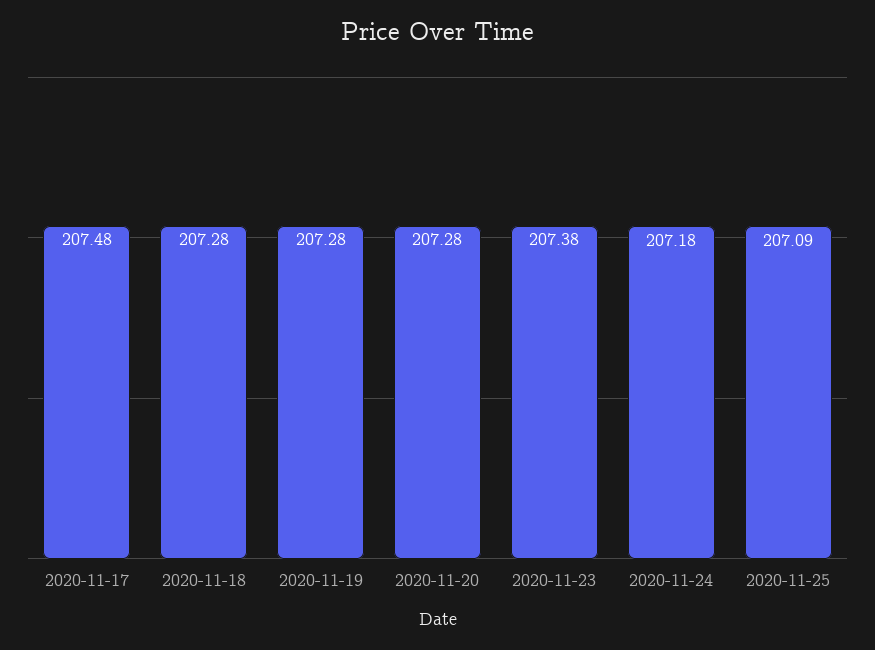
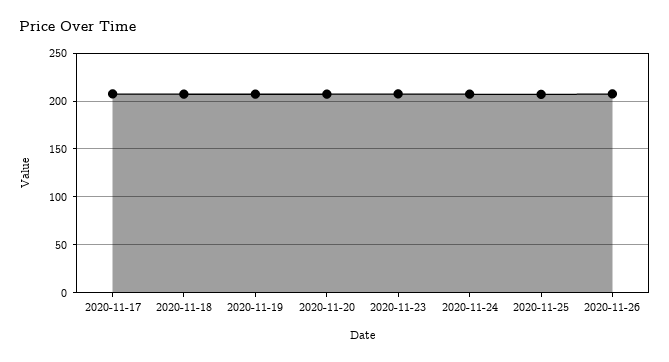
2020-11-26: none -> 210

